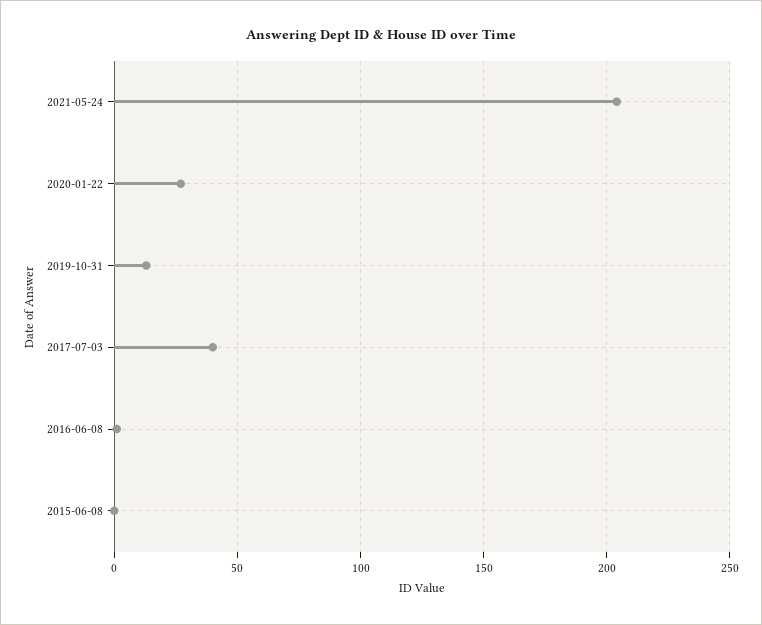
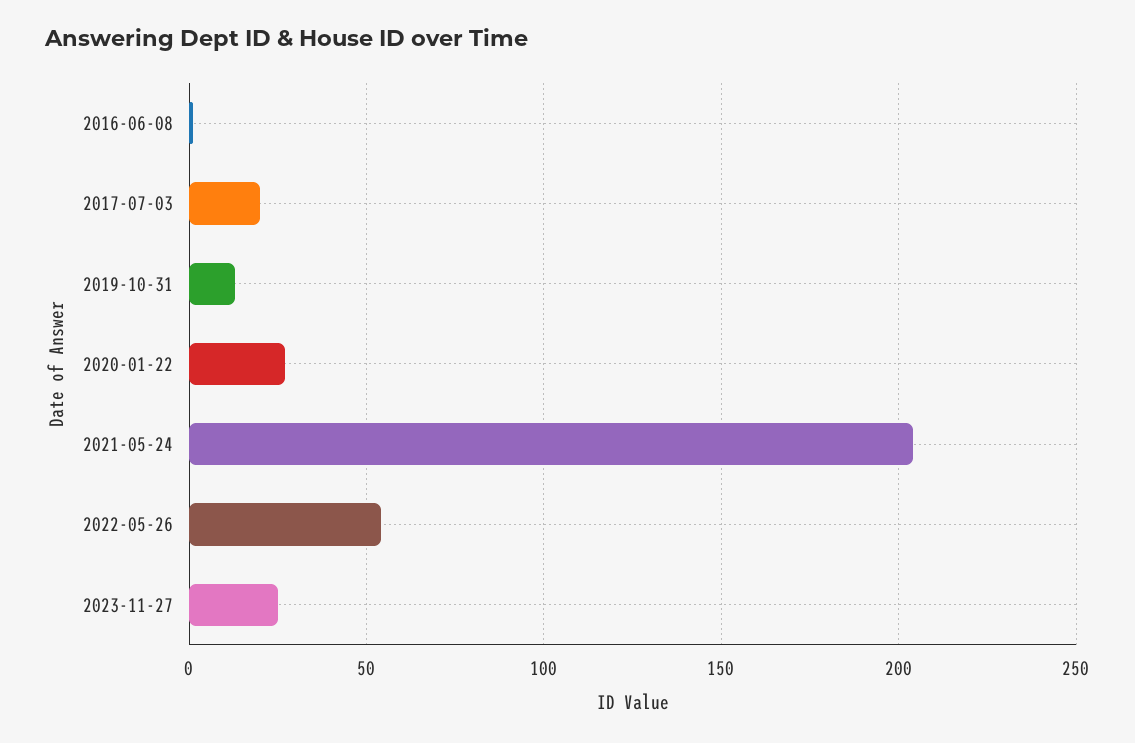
2017-07-03: 40 -> 20
2015-06-08: 0 -> none
2022-05-26: none -> 55
2023-11-27: none -> 25

